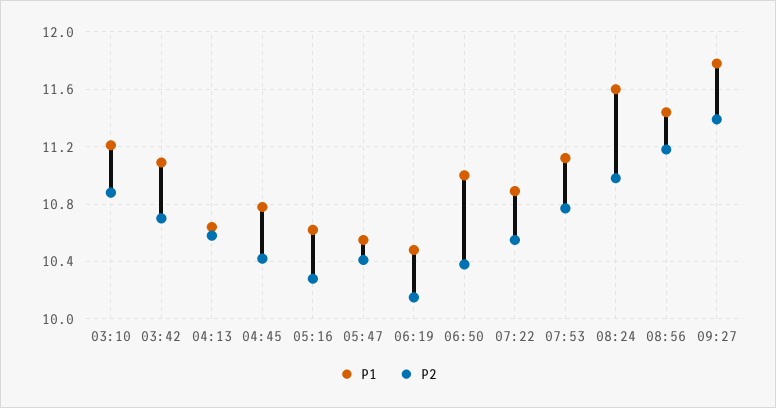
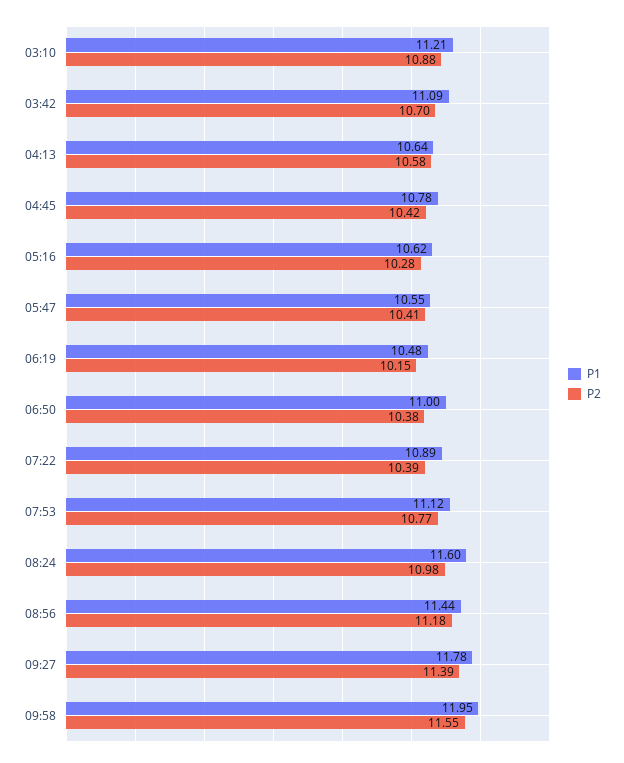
P2, 07:22: 10.55 -> 10.39
P1, 09:58: none -> 11.95
P2, 09:58: none -> 11.55

